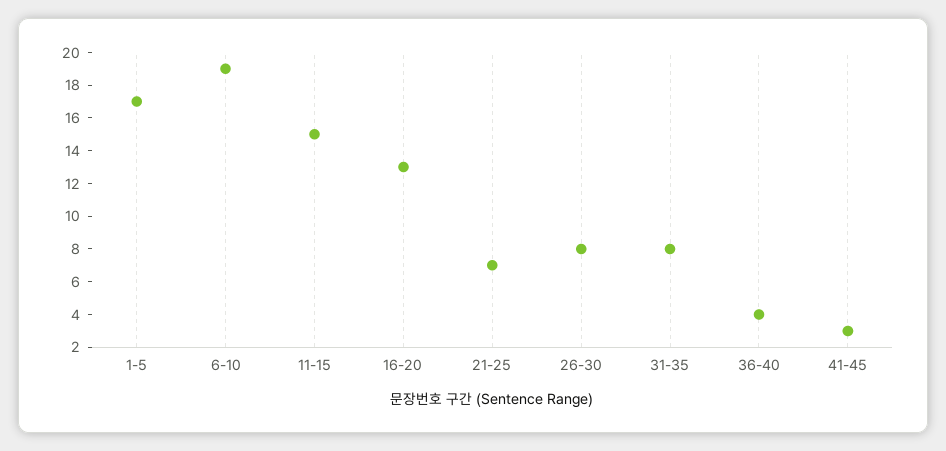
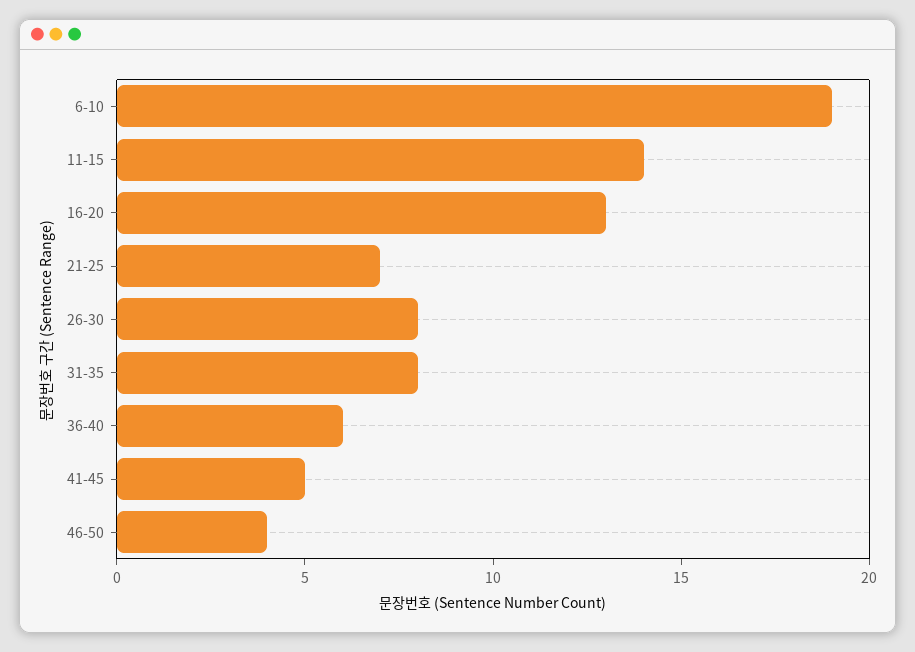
1-5: 17 -> none
11-15: 15 -> 14
36-40: 4 -> 6
41-45: 3 -> 5
46-50: none -> 4

